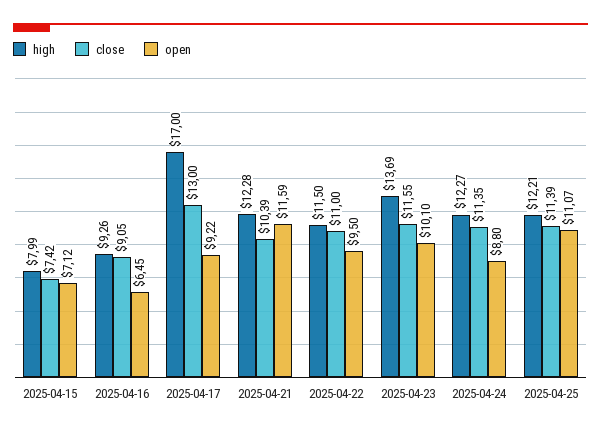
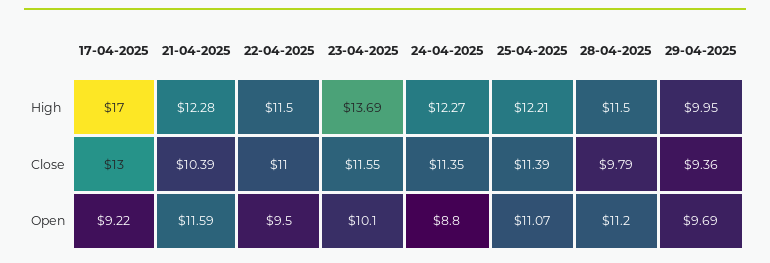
high, 2025-04-15: 7.99 -> none
close, 2025-04-15: 7.42 -> none
open, 2025-04-15: 7.12 -> none
high, 2025-04-16: 9.26 -> none
close, 2025-04-16: 9.05 -> none
open, 2025-04-16: 6.45 -> none
high, 28-04-2025: none -> 11.5
high, 29-04-2025: none -> 9.95
close, 28-04-2025: none -> 9.79
close, 29-04-2025: none -> 9.36
open, 28-04-2025: none -> 11.2
open, 29-04-2025: none -> 9.69

